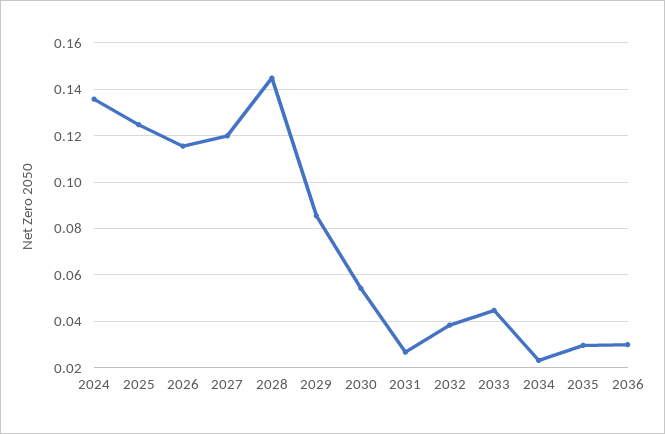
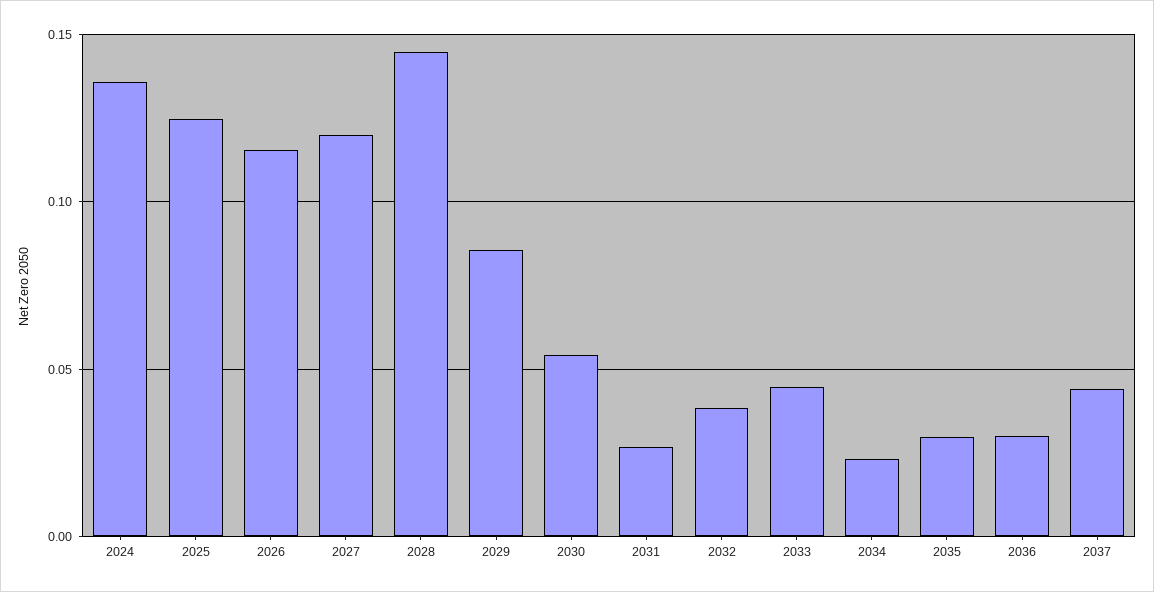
2037: none -> 0.045

